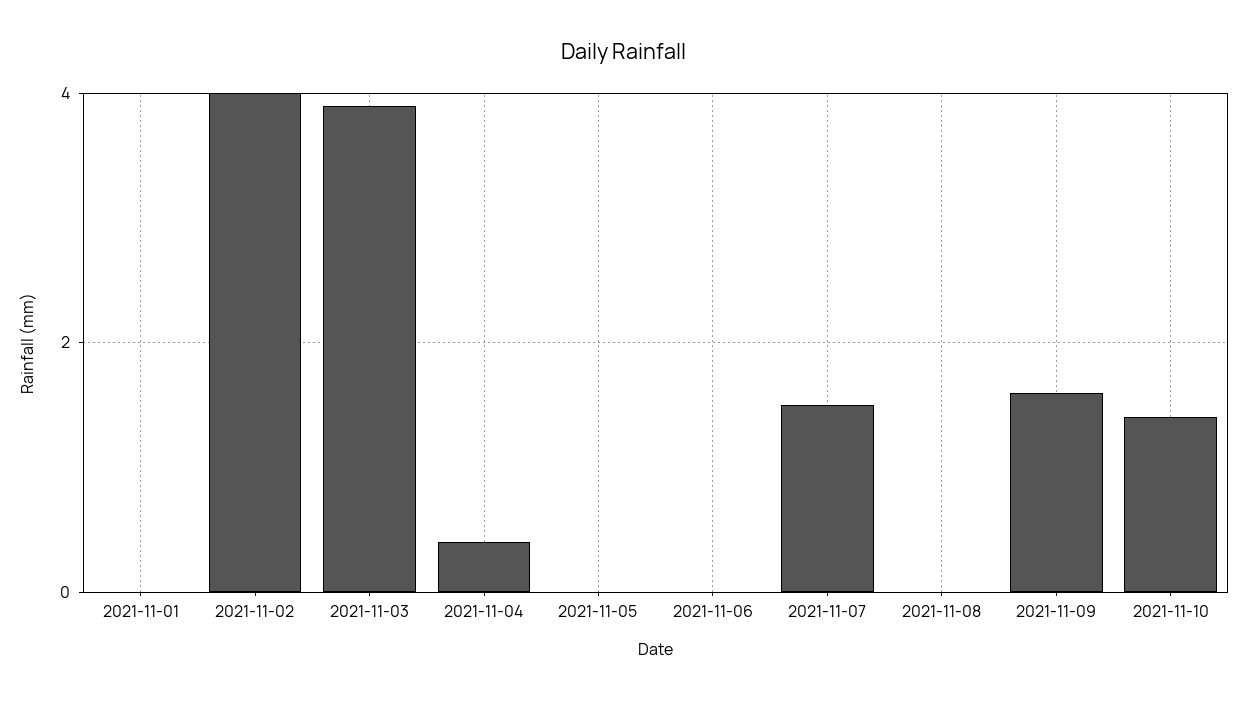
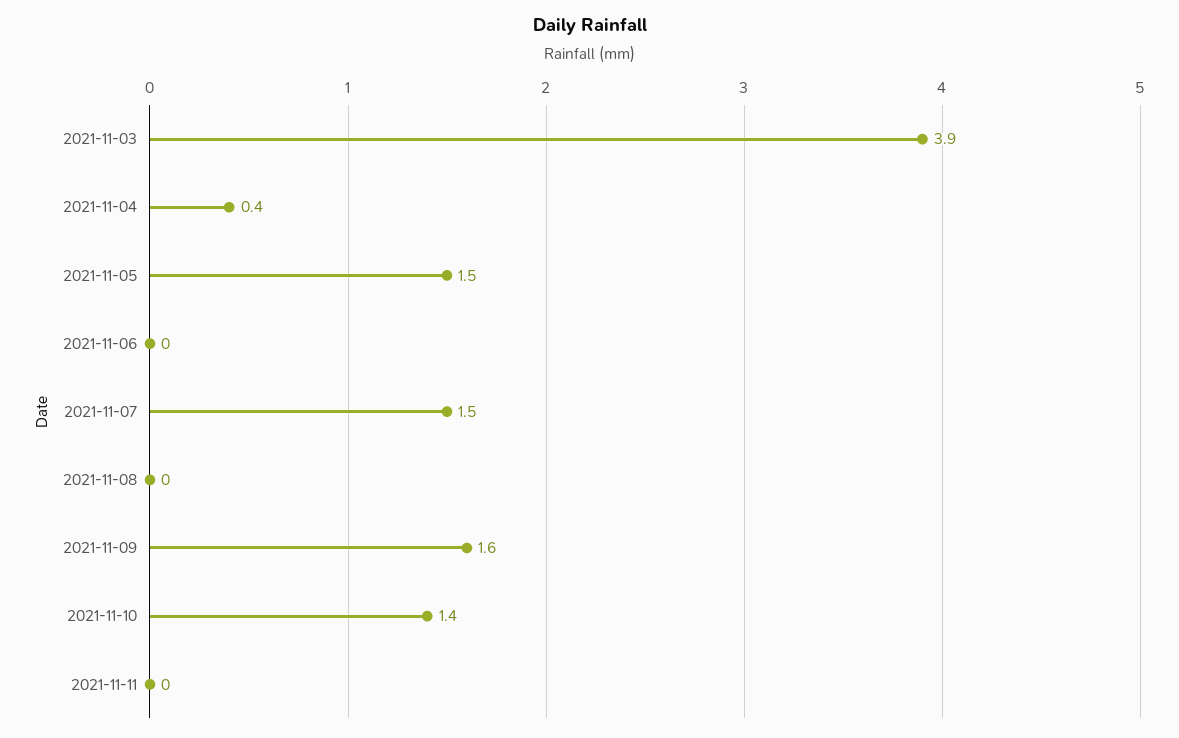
2021-11-01: 0 -> none
2021-11-02: 4 -> none
2021-11-05: 0 -> 1.5
2021-11-11: none -> 0

